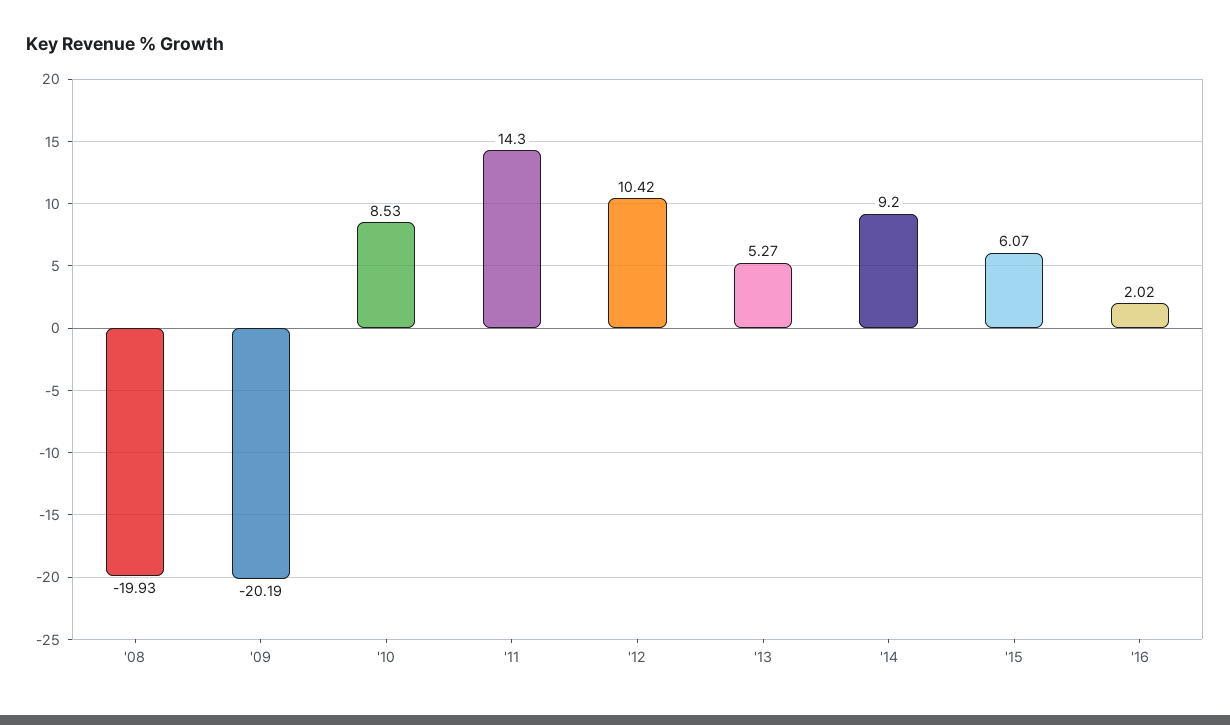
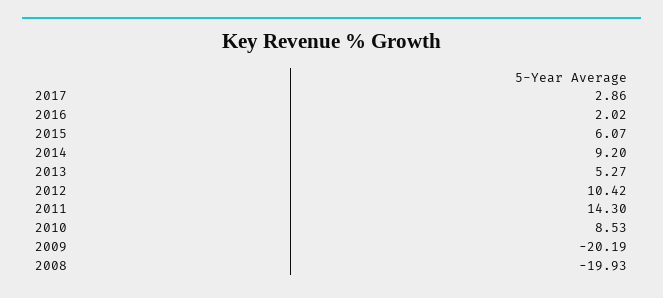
2017: none -> 2.86

